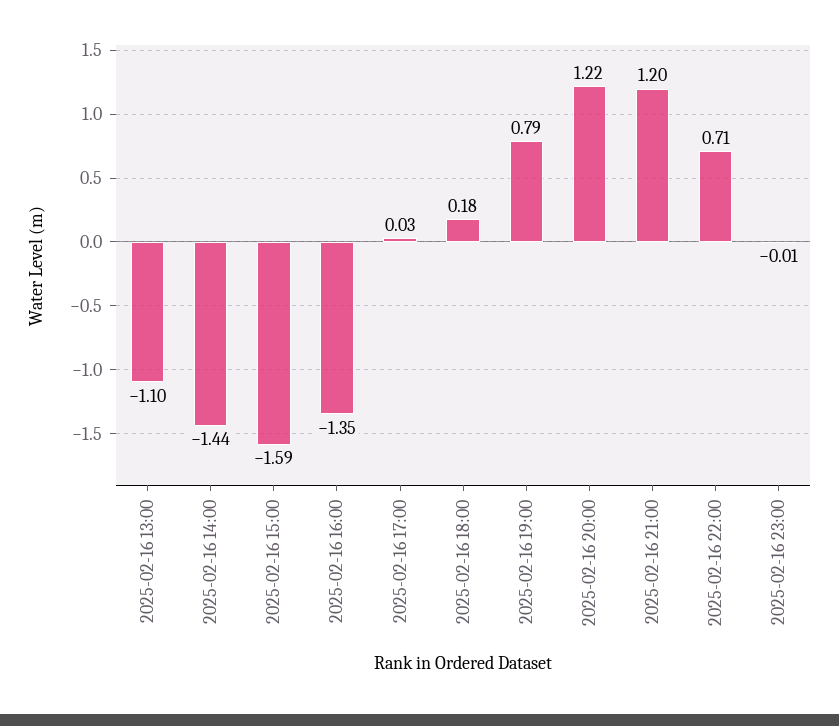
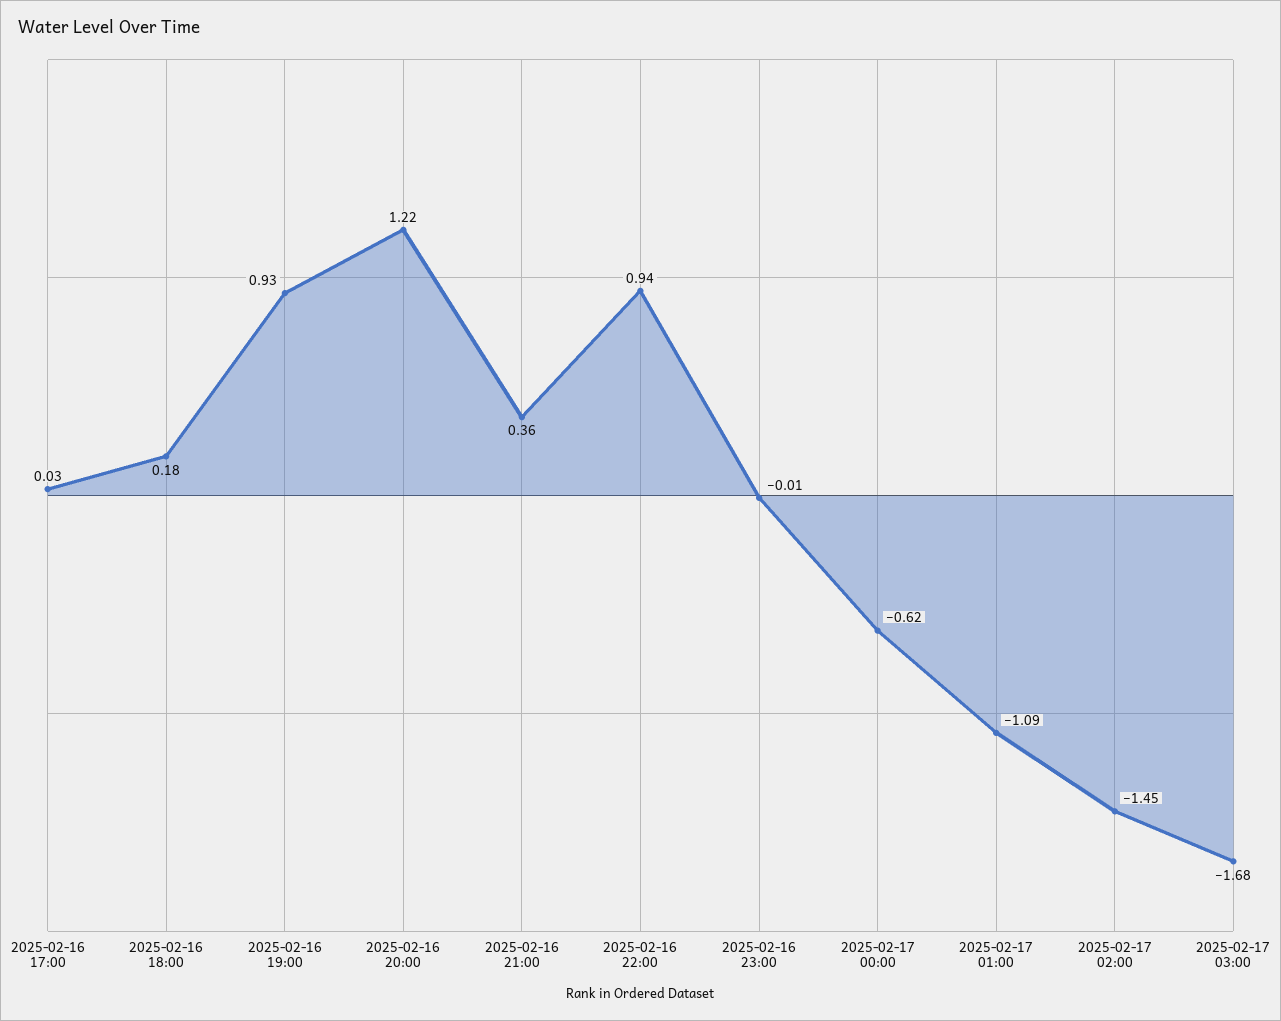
2025-02-16 13:00: -1.1 -> none
2025-02-16 14:00: -1.44 -> none
2025-02-16 15:00: -1.59 -> none
2025-02-16 16:00: -1.35 -> none
2025-02-16 19:00: 0.79 -> 0.93
2025-02-16 21:00: 1.2 -> 0.36
2025-02-16 22:00: 0.71 -> 0.94
2025-02-17 00:00: none -> -0.62
2025-02-17 01:00: none -> -1.09
2025-02-17 02:00: none -> -1.45
2025-02-17 03:00: none -> -1.68

